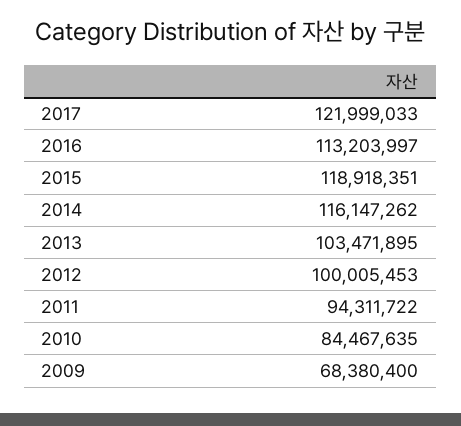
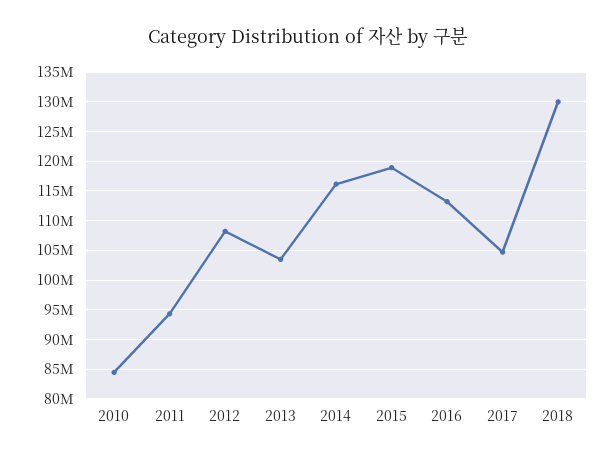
2017: 121999033 -> 105000000
2012: 100005453 -> 107500000
2009: 68380400 -> none
2018: none -> 130000000

